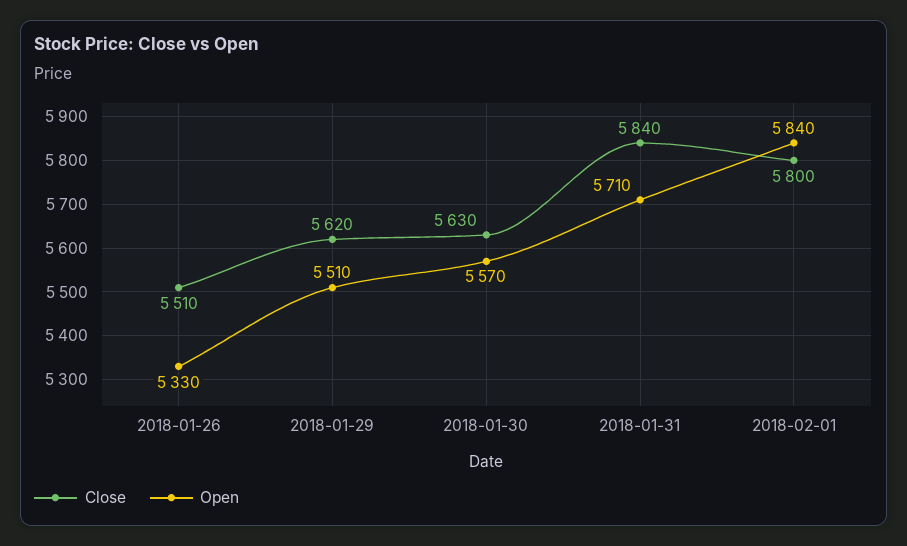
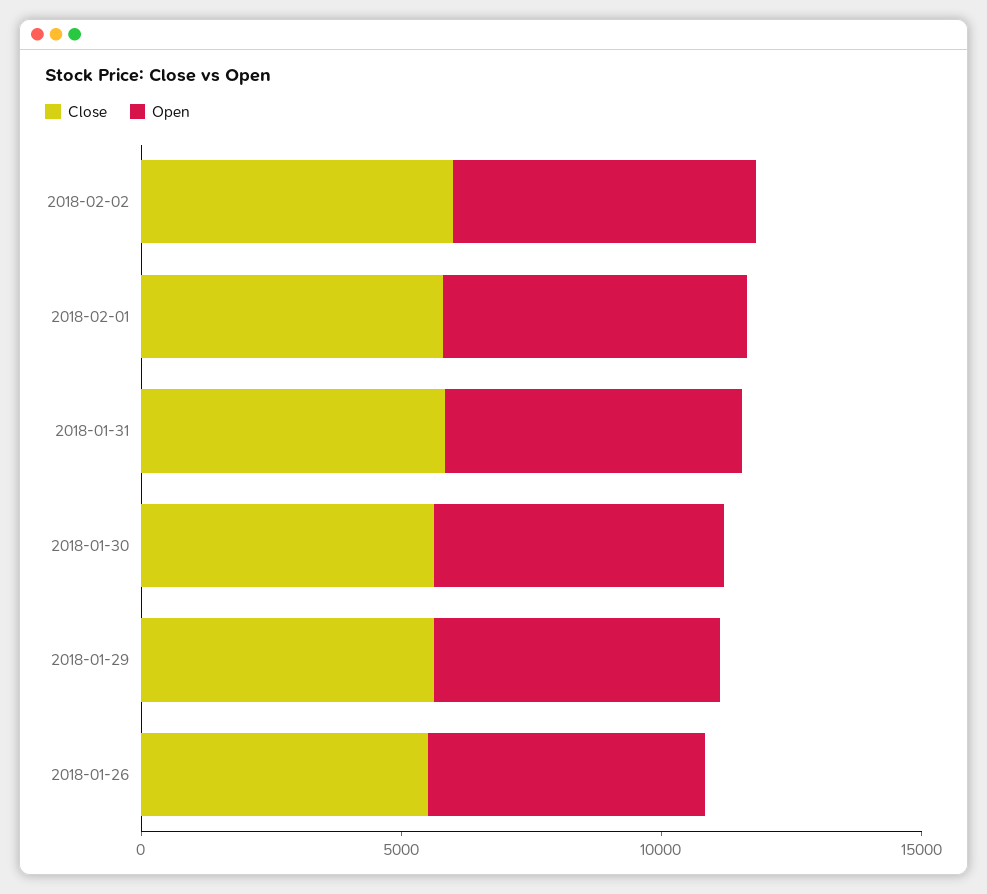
Close, 2018-02-02: none -> 6000
Open, 2018-02-02: none -> 6000

